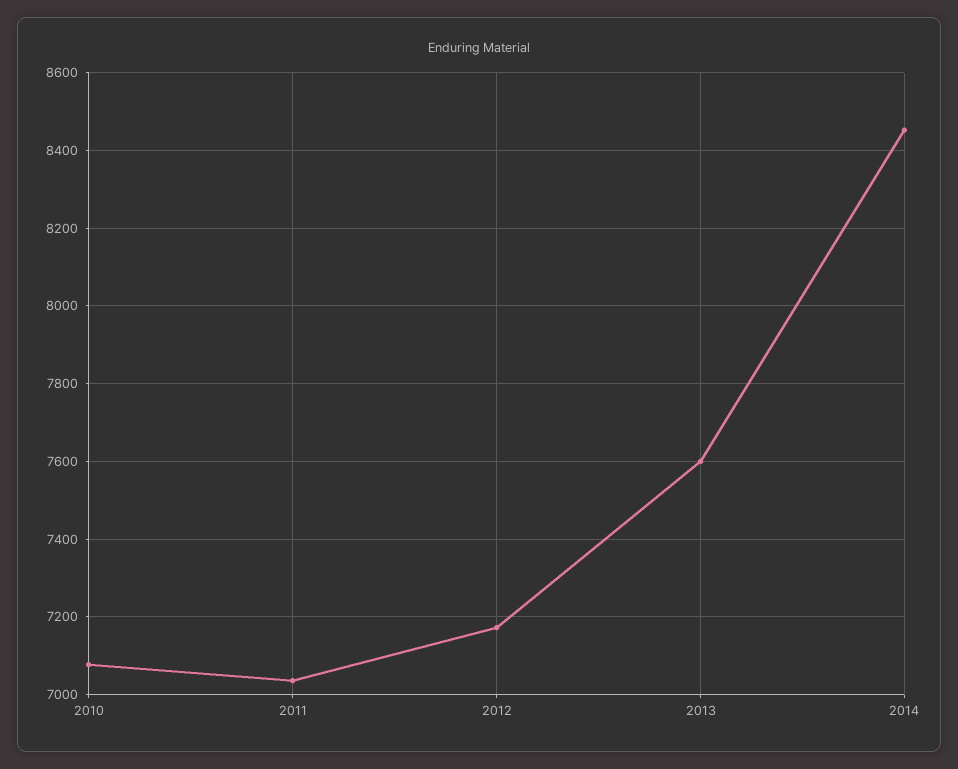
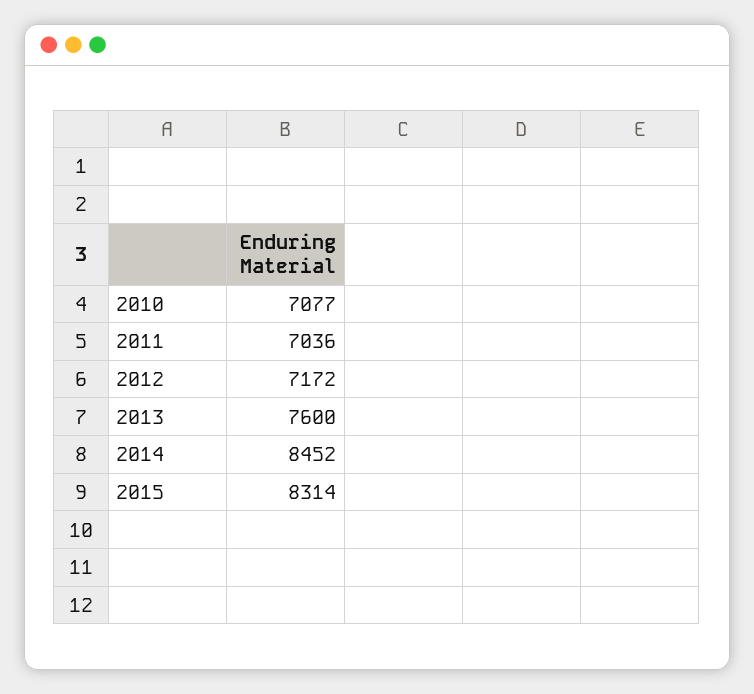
2015: none -> 8314

